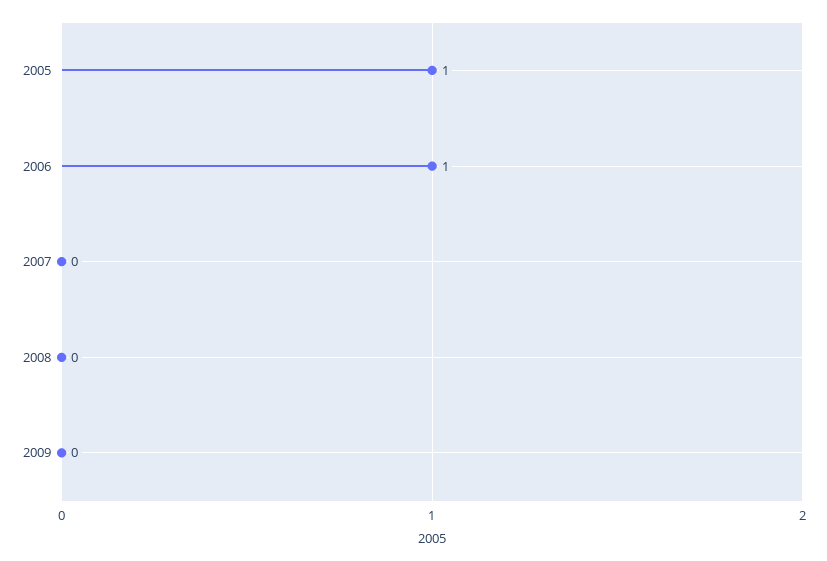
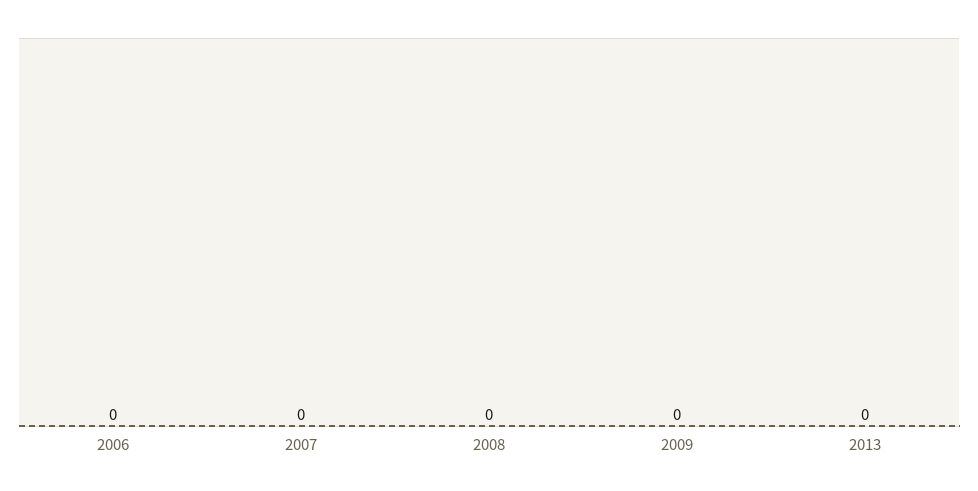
2005: 1 -> none
2006: 1 -> 0
2013: none -> 0

